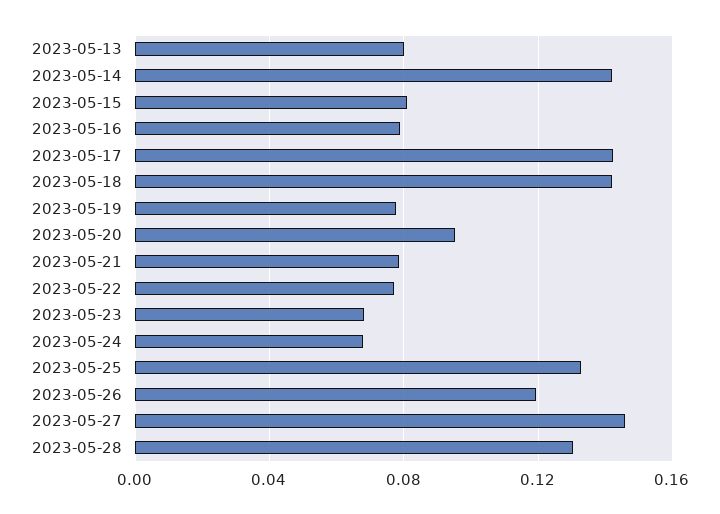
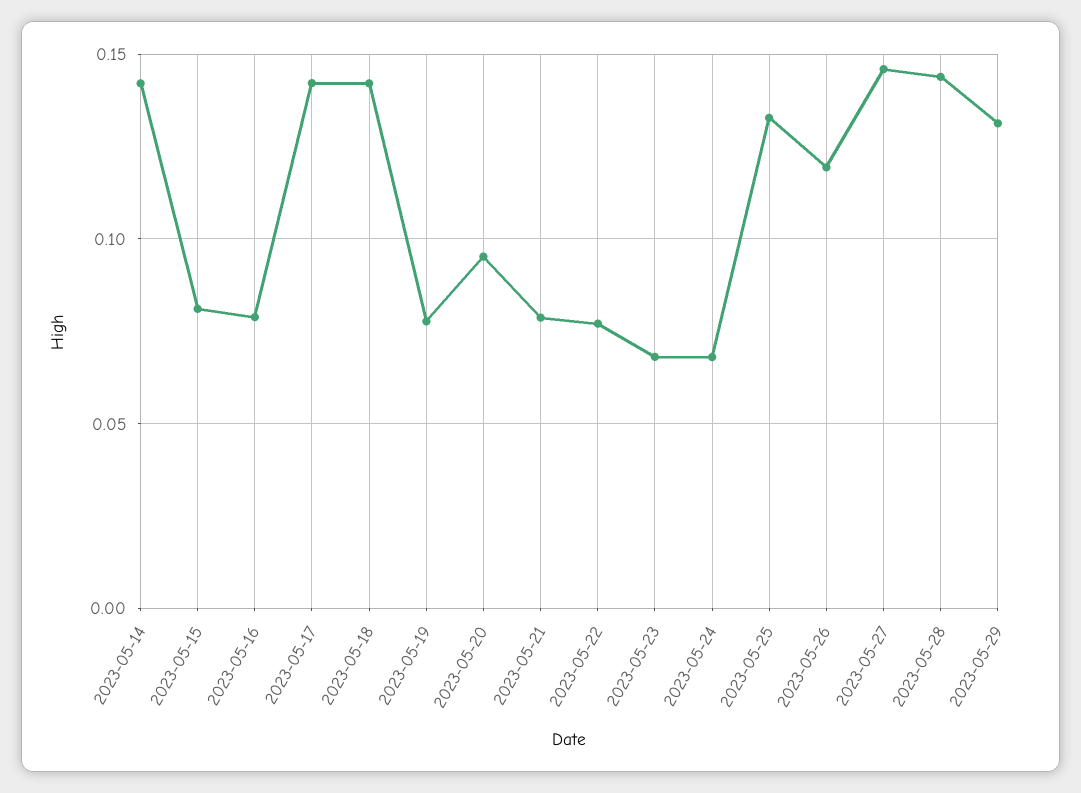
2023-05-13: 0.08 -> none
2023-05-28: 0.13 -> 0.145
2023-05-29: none -> 0.13

